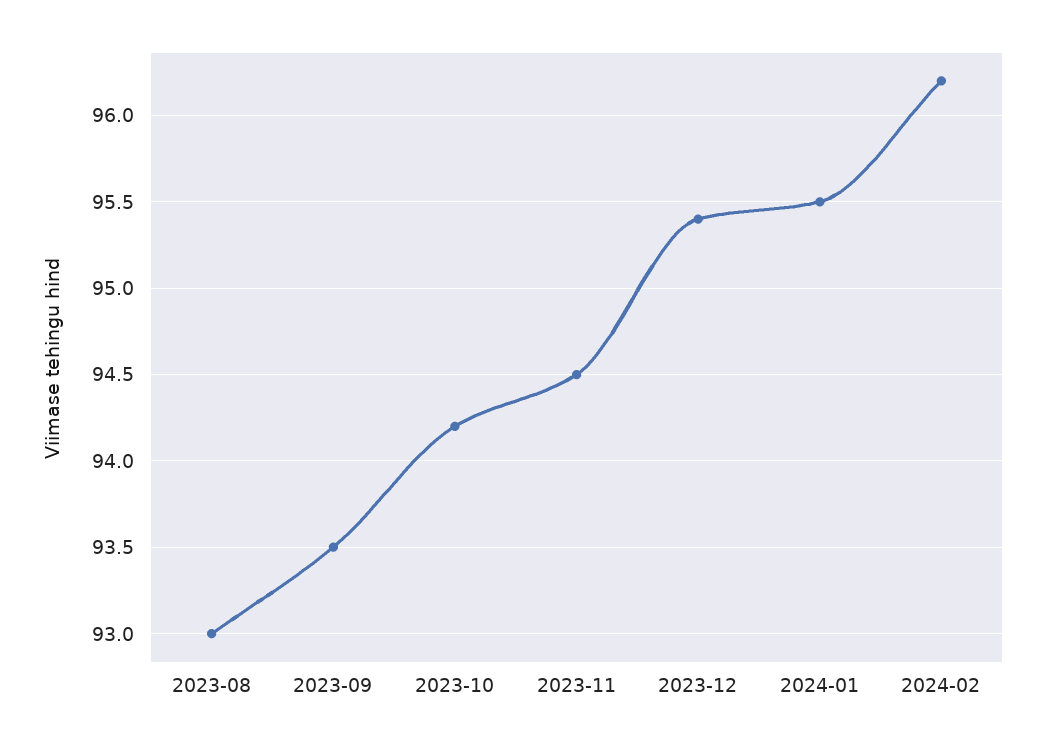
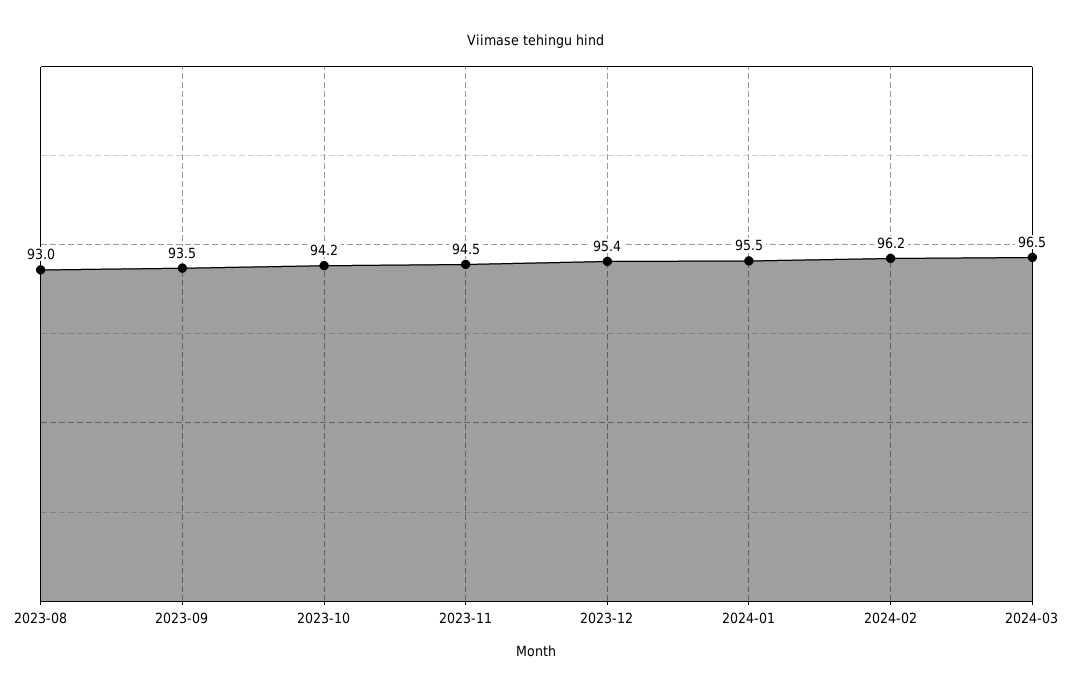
2024-03: none -> 96.5

